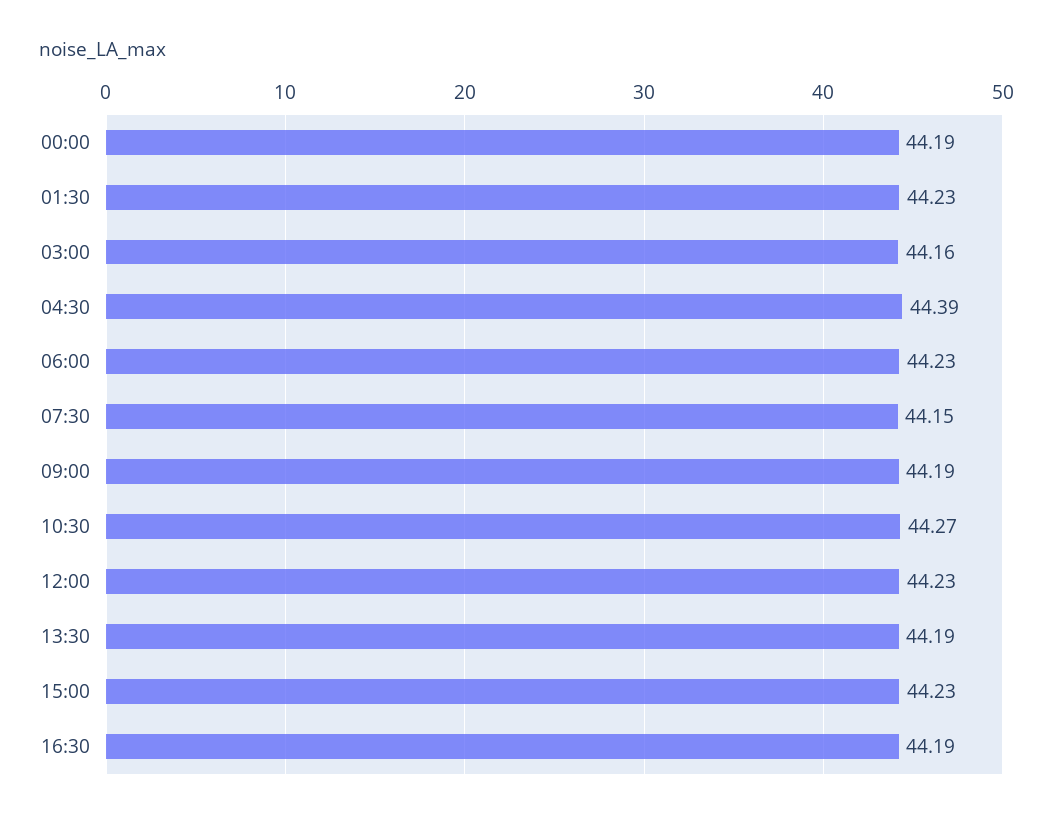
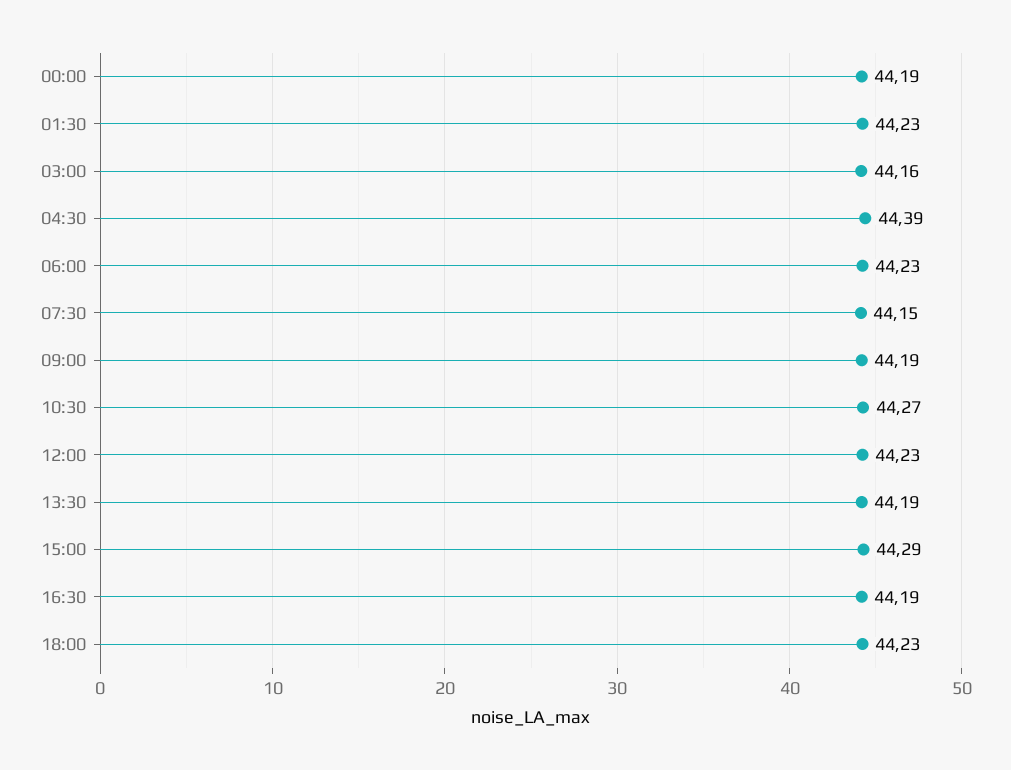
15:00: 44.23 -> 44.29
18:00: none -> 44.23

